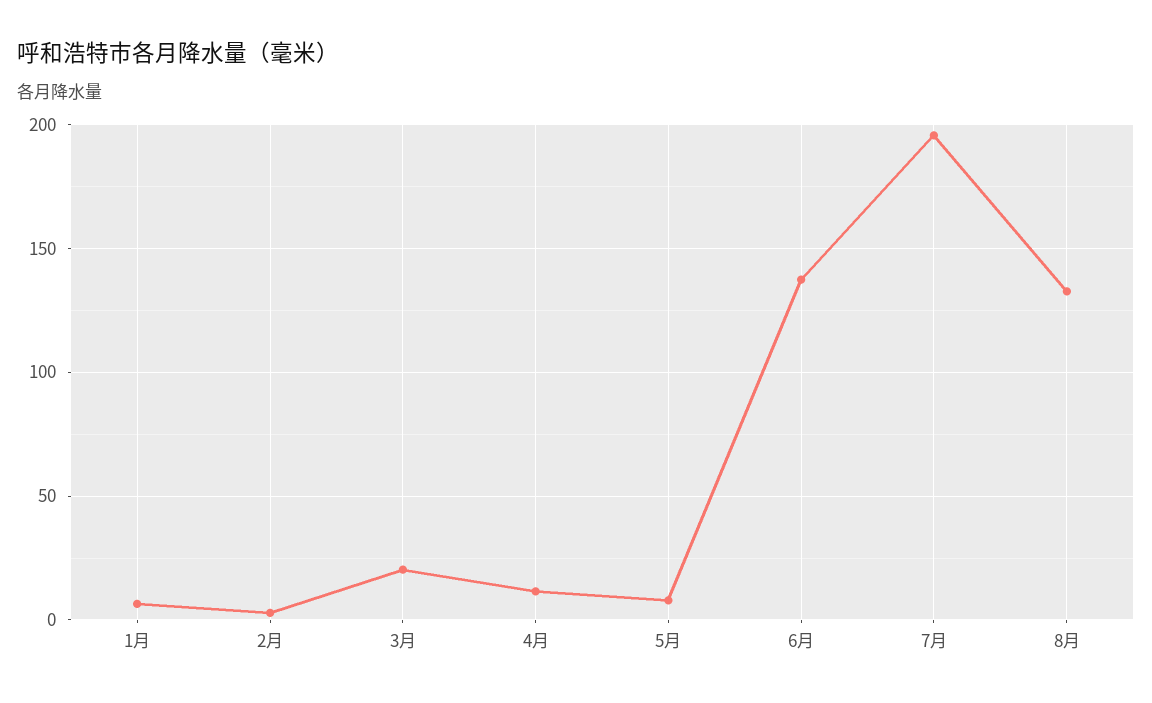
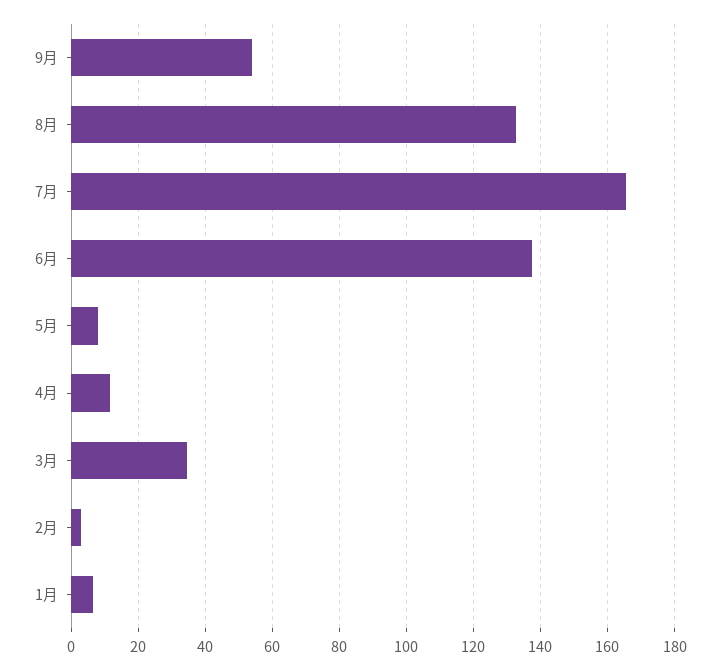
3月: 20 -> 34
7月: 195 -> 166
9月: none -> 54

